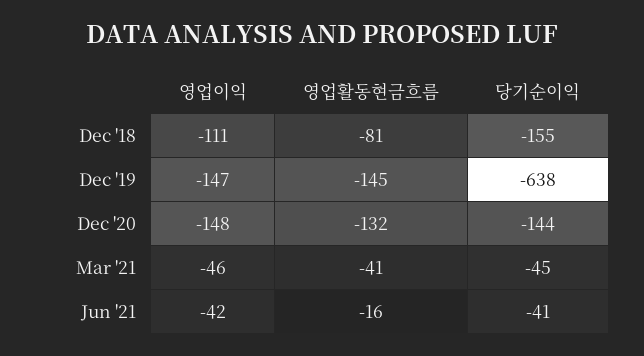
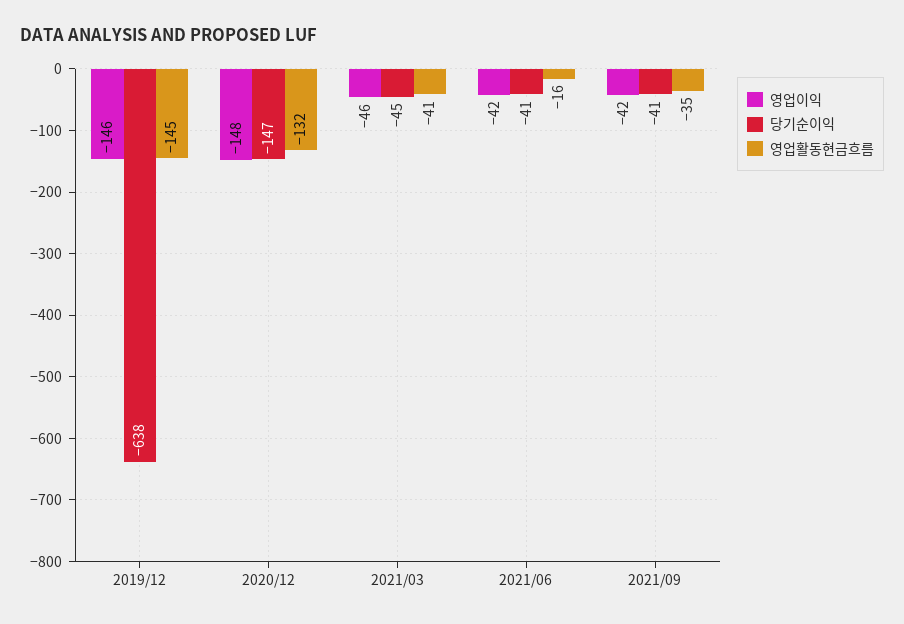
영업이익, Dec '18: -111 -> none
영업활동현금흐름, Dec '18: -81 -> none
당기순이익, Dec '18: -155 -> none
영업이익, Dec '19: -147 -> -146
당기순이익, Dec '20: -144 -> -147
영업이익, 2021/09: none -> -42
당기순이익, 2021/09: none -> -41
영업활동현금흐름, 2021/09: none -> -35

